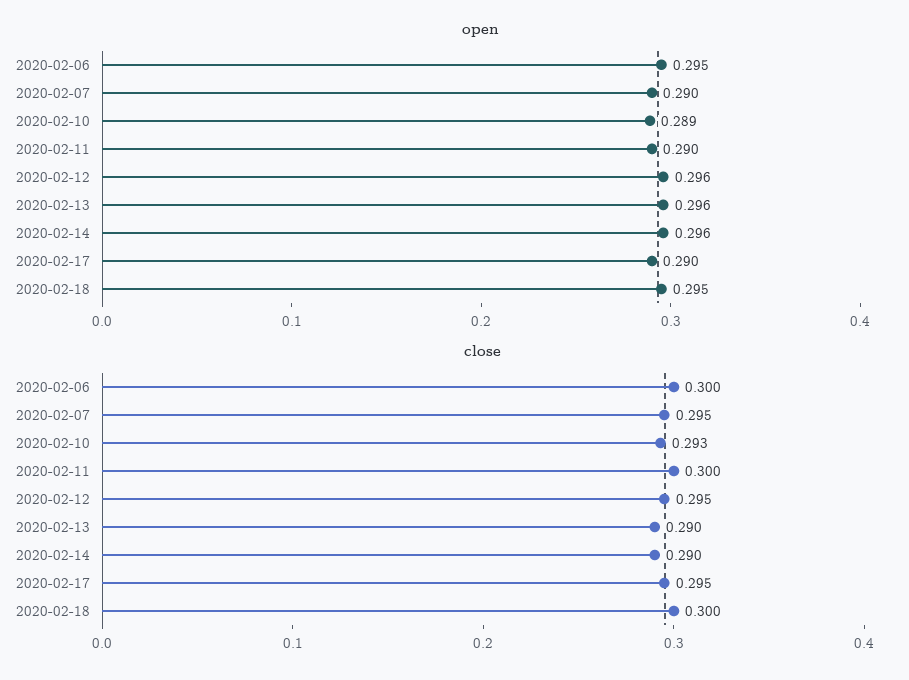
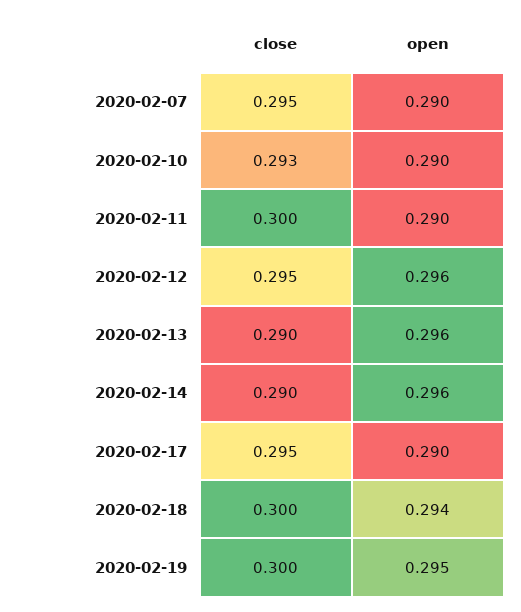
open, 2020-02-06: 0.295 -> none
open, 2020-02-10: 0.289 -> 0.29
open, 2020-02-18: 0.295 -> 0.294
close, 2020-02-06: 0.3 -> none
close, 2020-02-19: none -> 0.3
open, 2020-02-19: none -> 0.295

